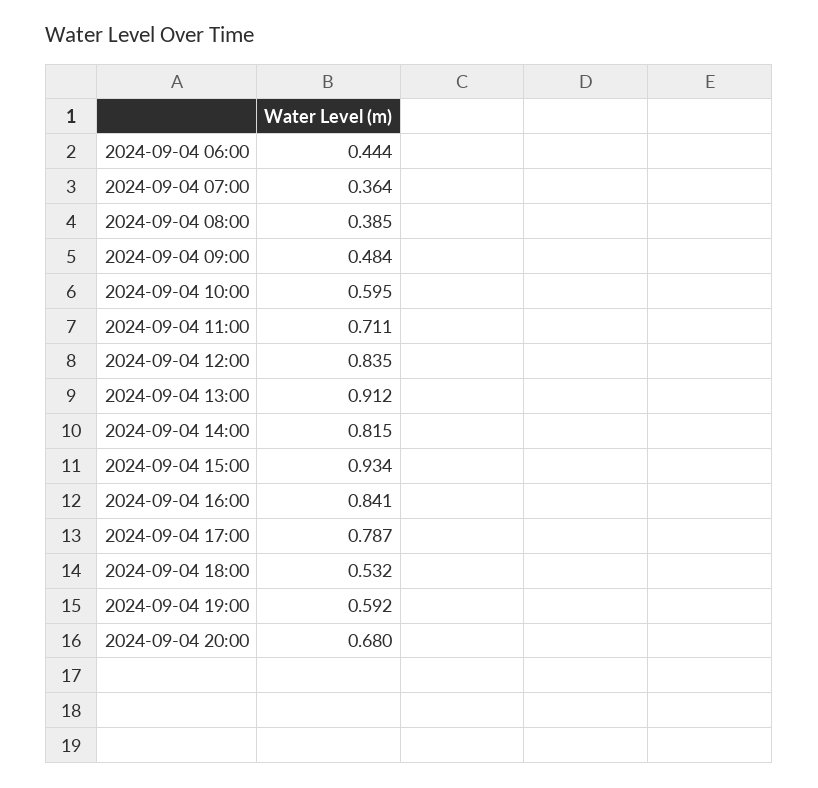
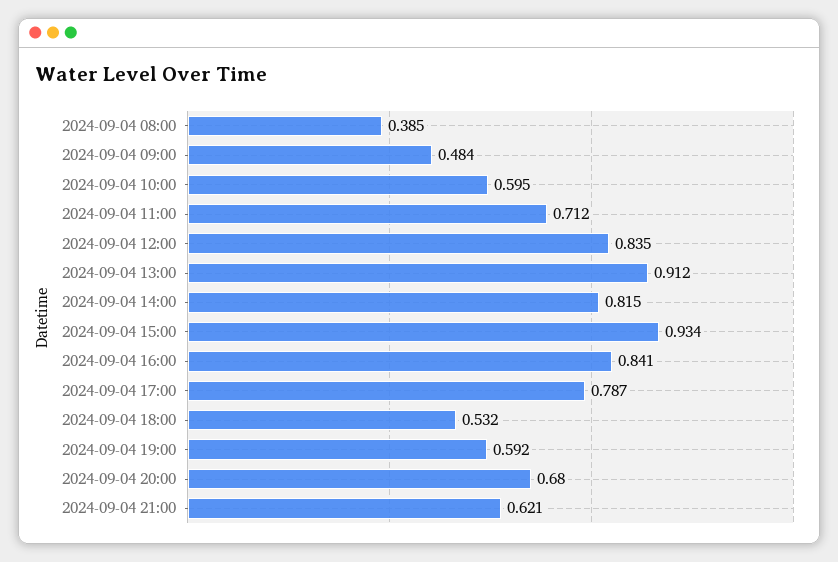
2024-09-04 06:00: 0.444 -> none
2024-09-04 07:00: 0.364 -> none
2024-09-04 11:00: 0.711 -> 0.712
2024-09-04 21:00: none -> 0.621

